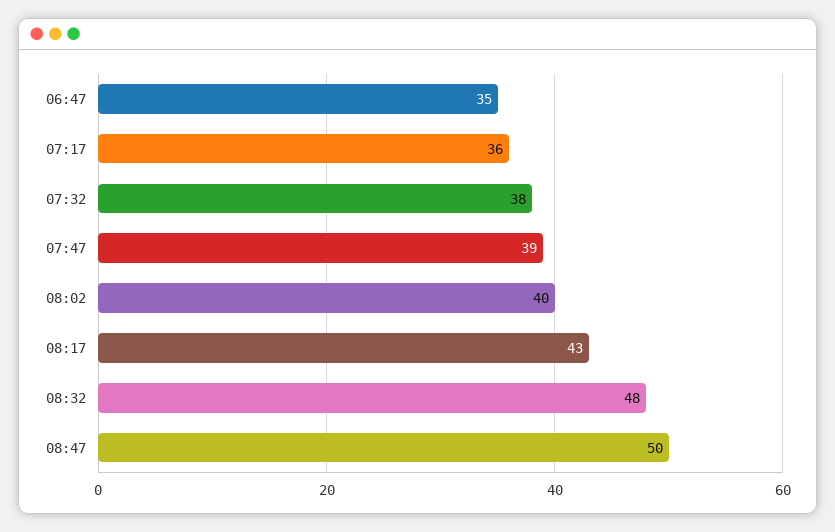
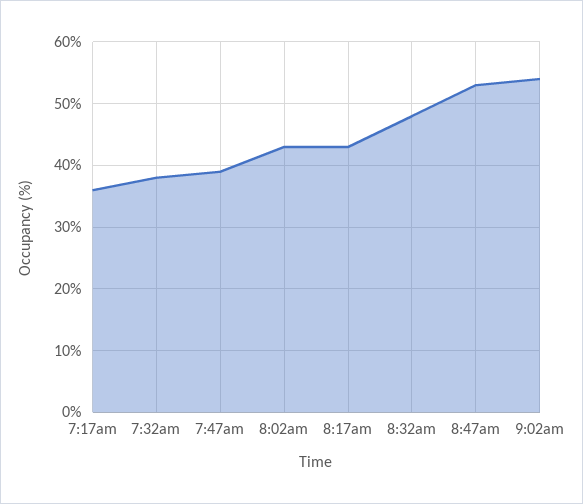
06:47: 35 -> none
08:02: 40 -> 43
08:47: 50 -> 53
9:02am: none -> 54

